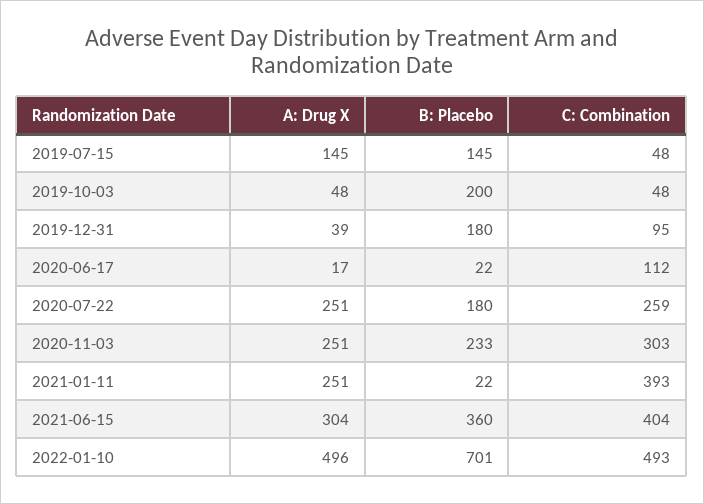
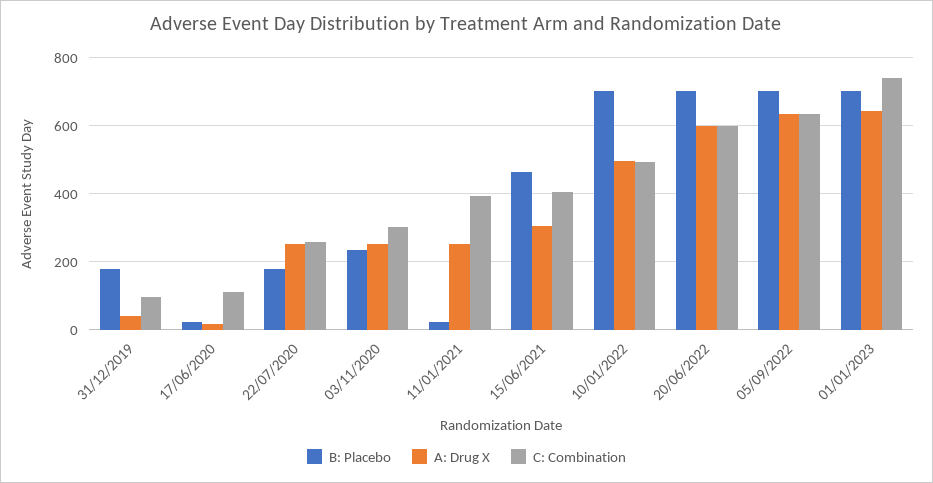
A: Drug X, 2019-07-15: 145 -> none
B: Placebo, 2019-07-15: 145 -> none
C: Combination, 2019-07-15: 48 -> none
A: Drug X, 2019-10-03: 48 -> none
B: Placebo, 2019-10-03: 200 -> none
C: Combination, 2019-10-03: 48 -> none
B: Placebo, 2021-06-15: 360 -> 460
B: Placebo, 20/06/2022: none -> 700
A: Drug X, 20/06/2022: none -> 600
C: Combination, 20/06/2022: none -> 600
B: Placebo, 05/09/2022: none -> 700
A: Drug X, 05/09/2022: none -> 640
C: Combination, 05/09/2022: none -> 640
B: Placebo, 01/01/2023: none -> 700
A: Drug X, 01/01/2023: none -> 640
C: Combination, 01/01/2023: none -> 740

